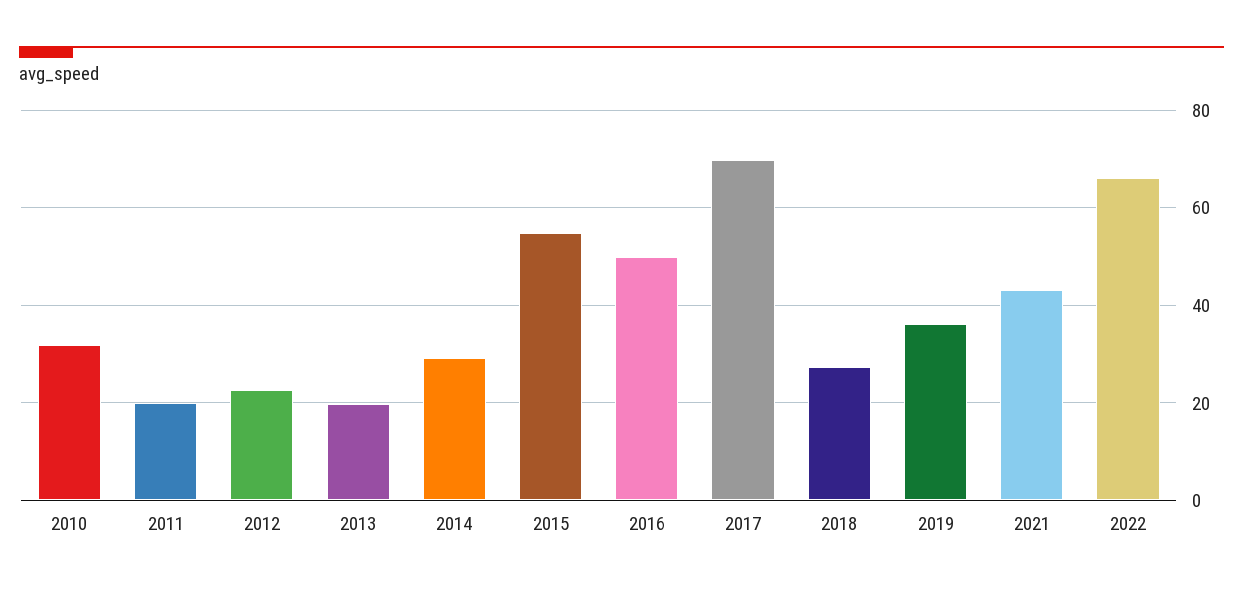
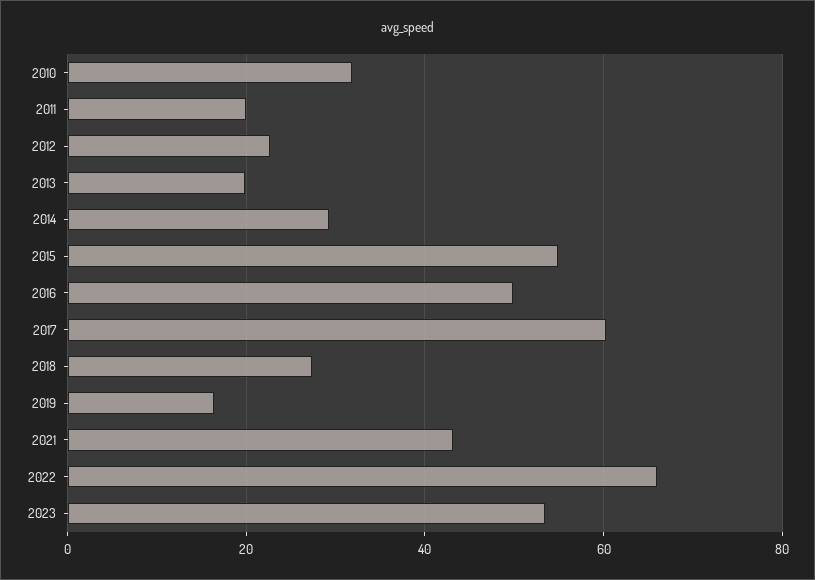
2017: 70 -> 60
2019: 36 -> 16
2023: none -> 54

